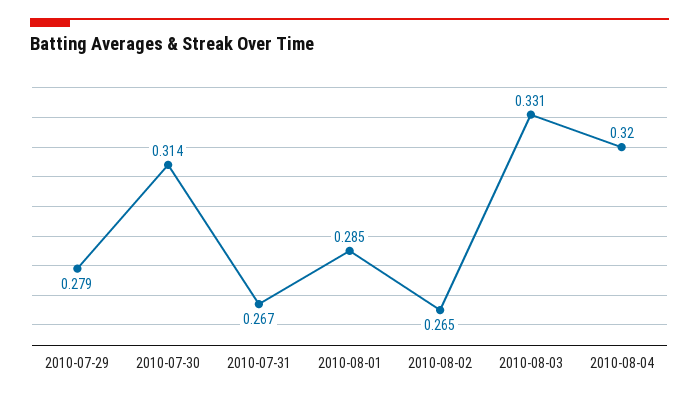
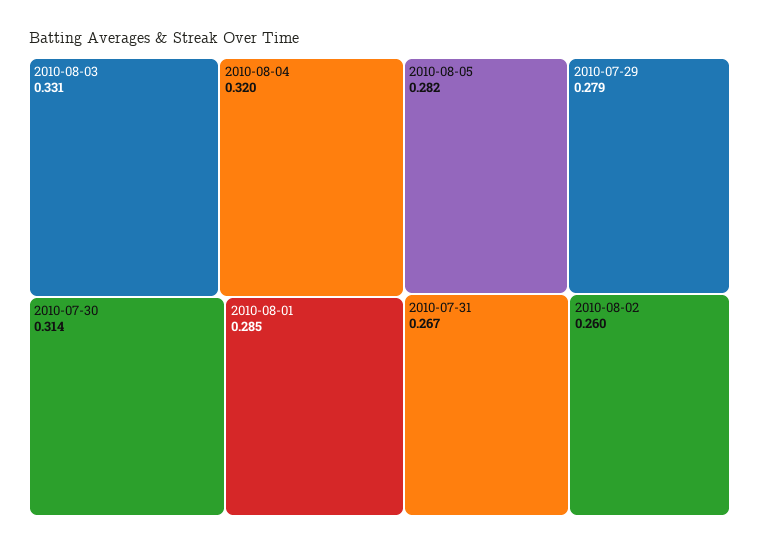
2010-08-02: 0.265 -> 0.26
2010-08-05: none -> 0.282

